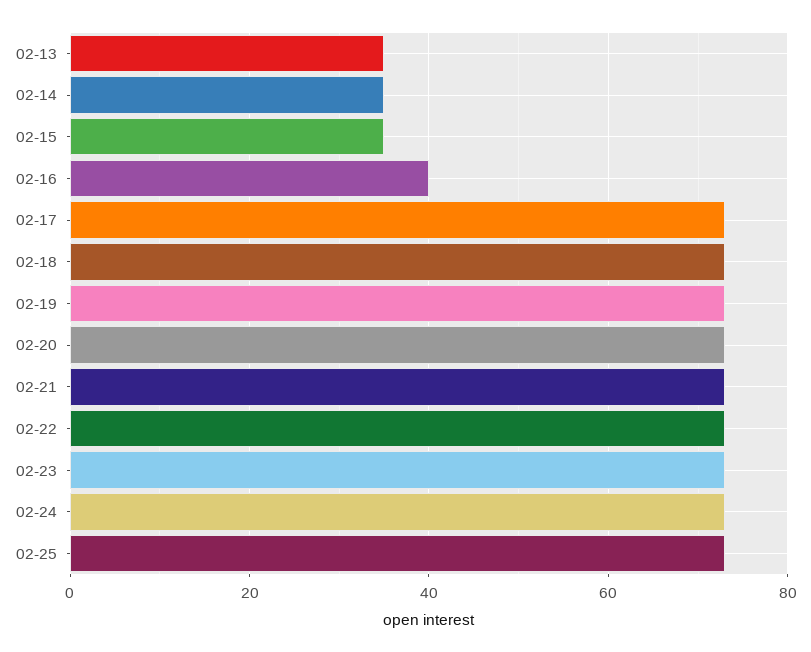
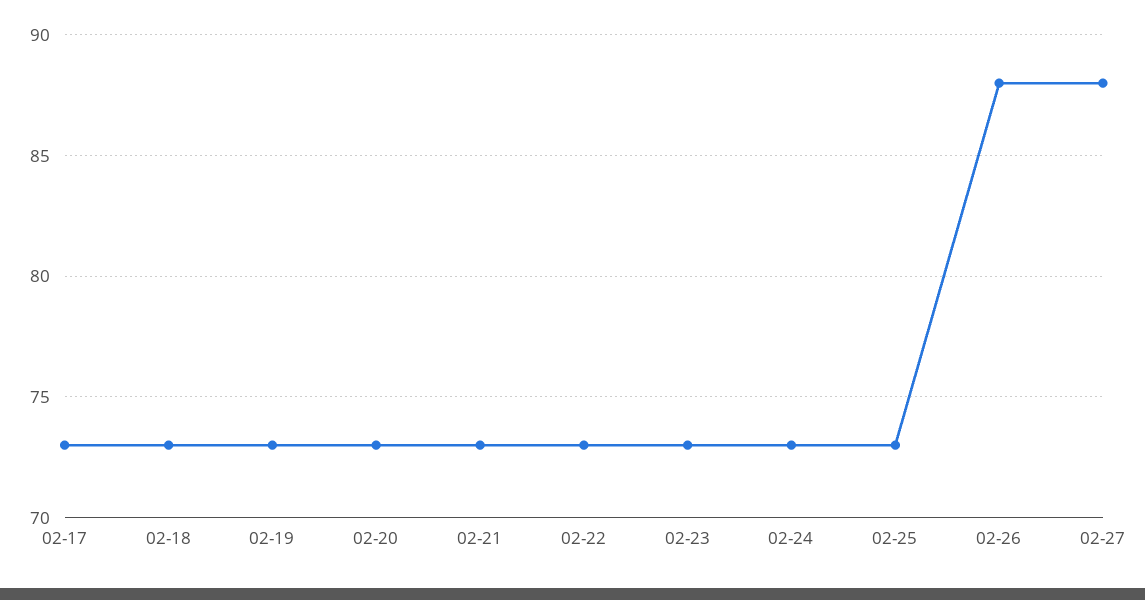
02-13: 35 -> none
02-14: 35 -> none
02-15: 35 -> none
02-16: 40 -> none
02-26: none -> 88
02-27: none -> 88

